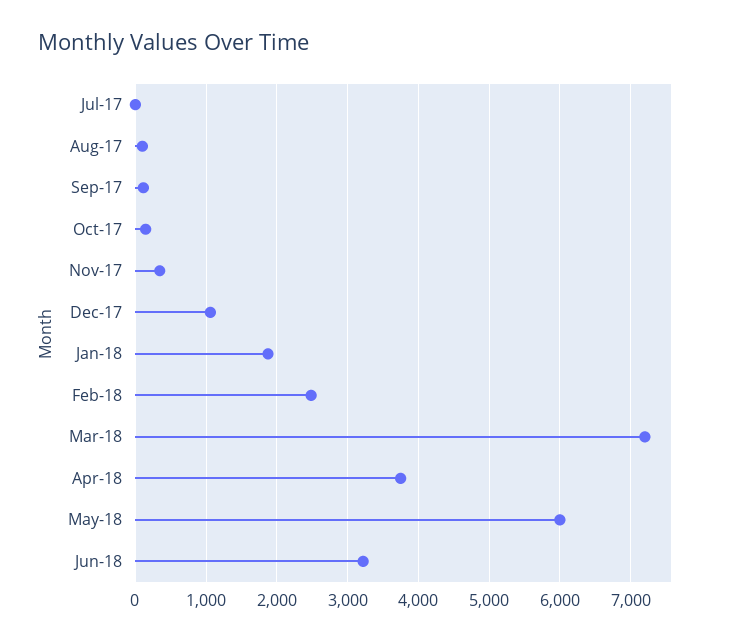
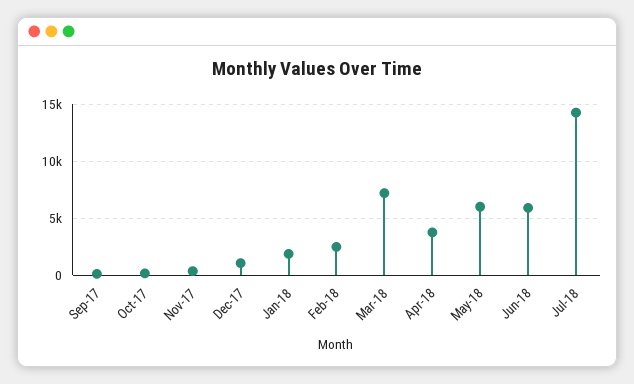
Jul-17: 0 -> none
Aug-17: 100 -> none
Jun-18: 3200 -> 6000
Jul-18: none -> 14000

